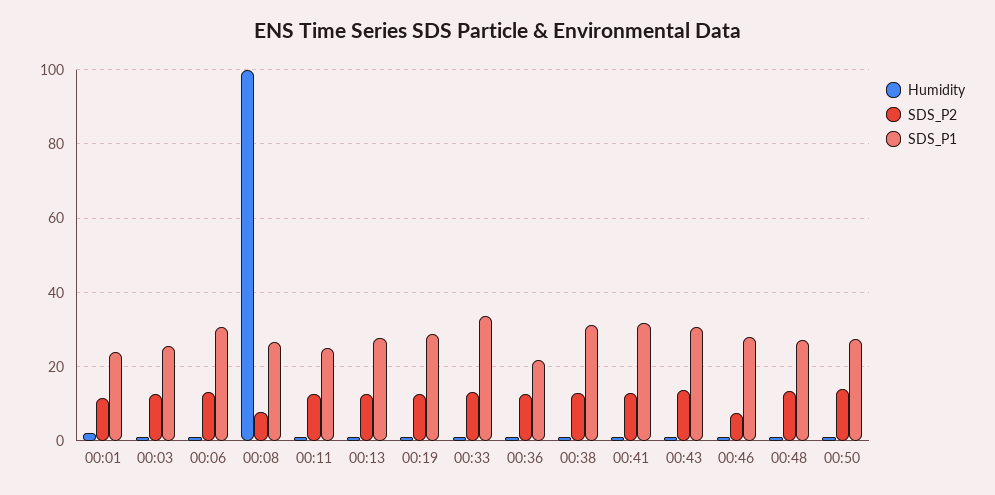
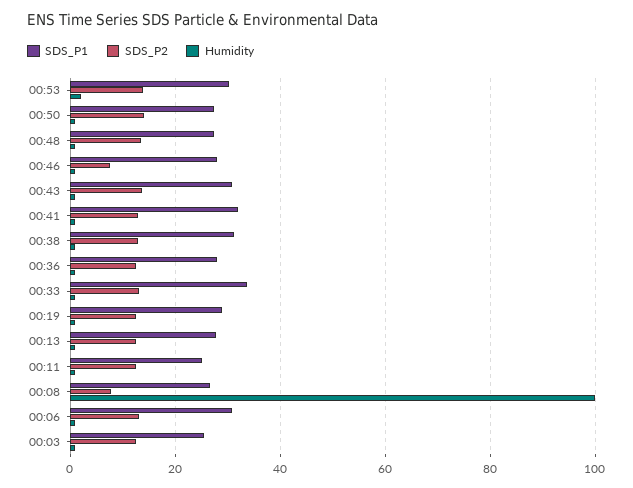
Humidity, 00:01: 2 -> none
SDS_P2, 00:01: 12 -> none
SDS_P1, 00:01: 24 -> none
SDS_P1, 00:36: 22 -> 28
SDS_P1, 00:53: none -> 30
SDS_P2, 00:53: none -> 14
Humidity, 00:53: none -> 2

